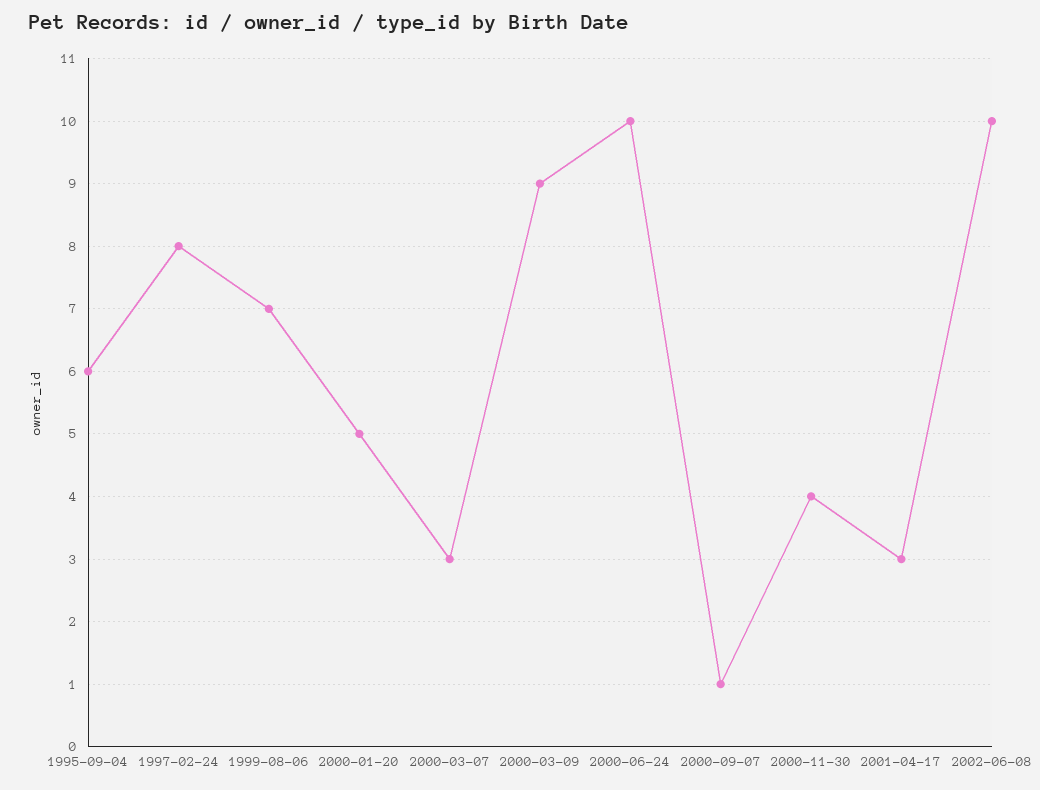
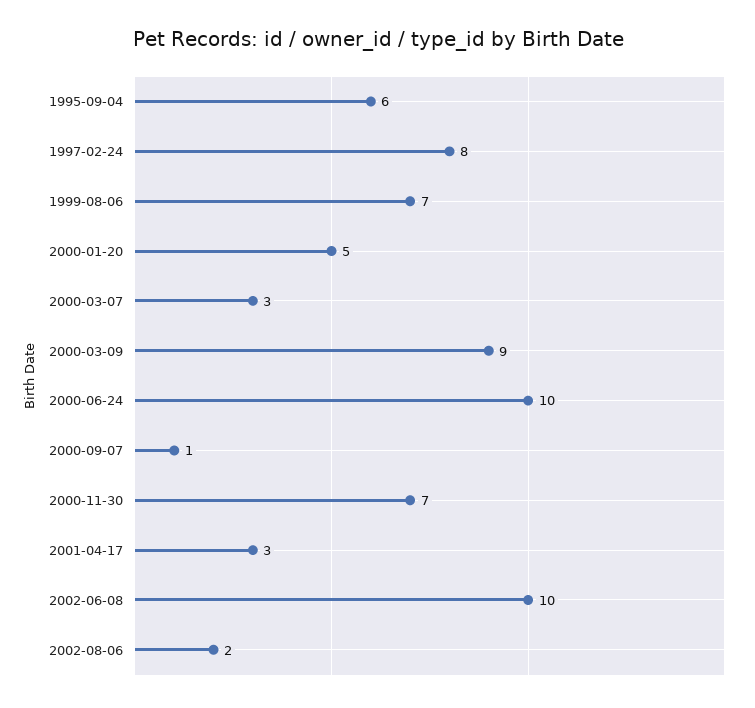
2000-11-30: 4 -> 7
2002-08-06: none -> 2

